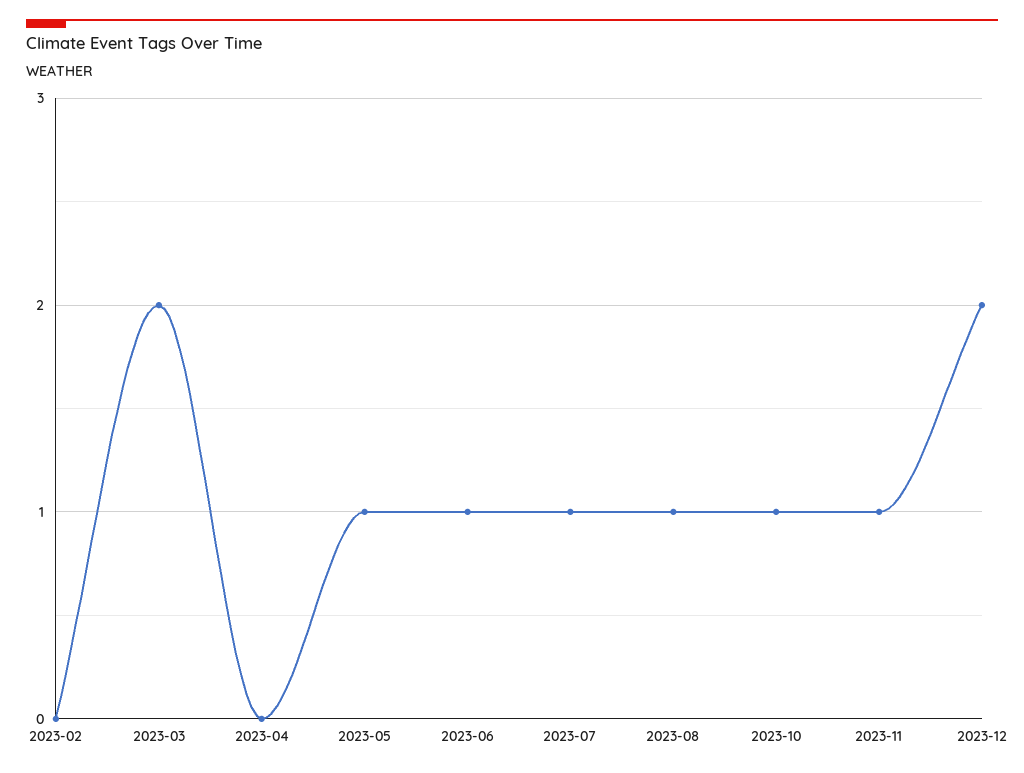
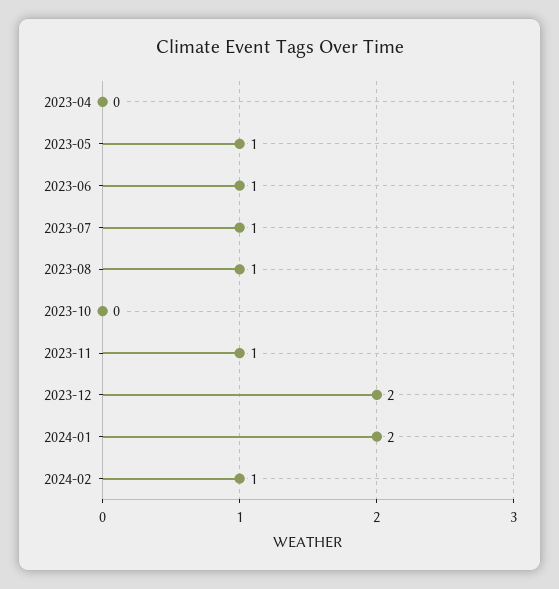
2023-02: 0 -> none
2023-03: 2 -> none
2023-10: 1 -> 0
2024-01: none -> 2
2024-02: none -> 1

